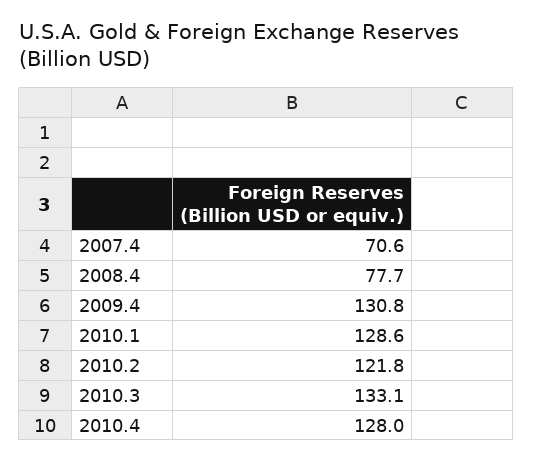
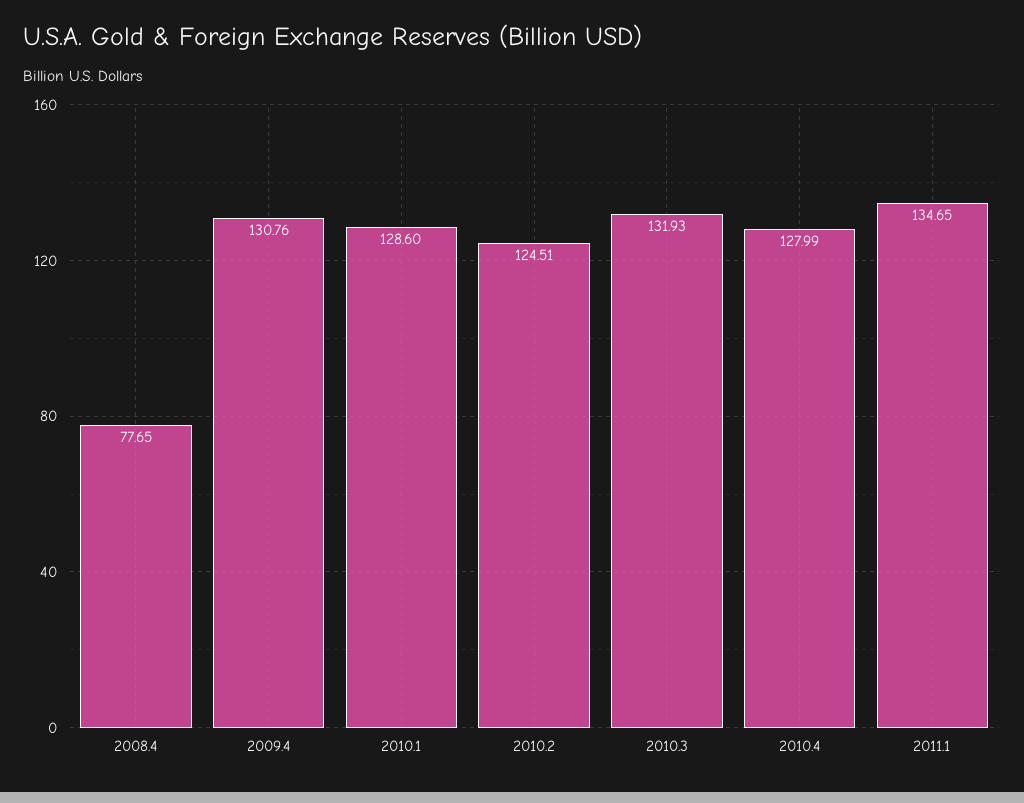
2007.4: 70.6 -> none
2010.2: 121.8 -> 124.51
2010.3: 133.1 -> 131.93
2011.1: none -> 134.65

